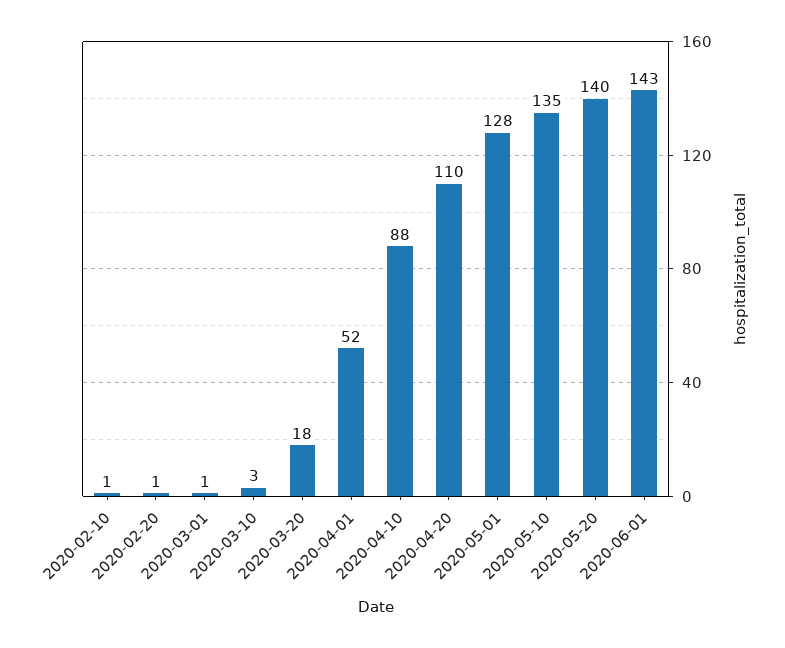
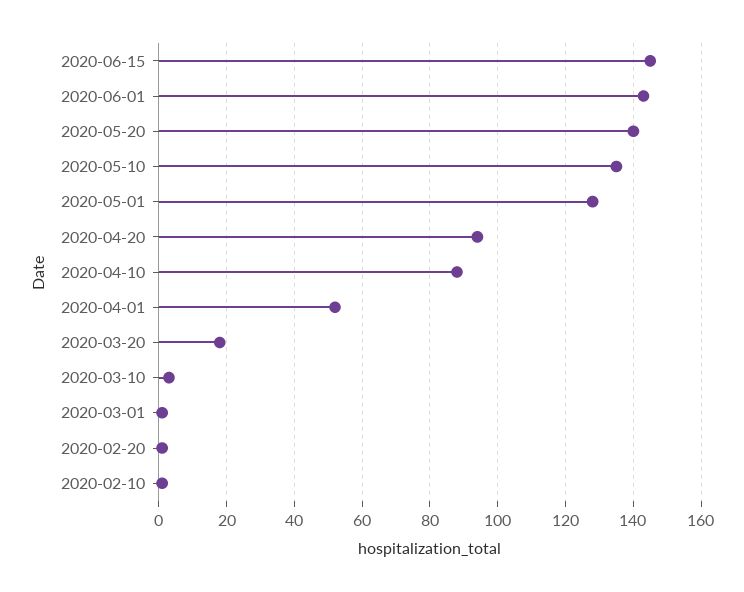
2020-04-20: 110 -> 95
2020-06-15: none -> 145

